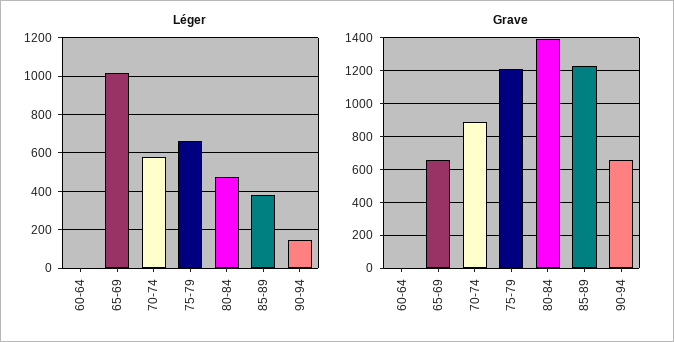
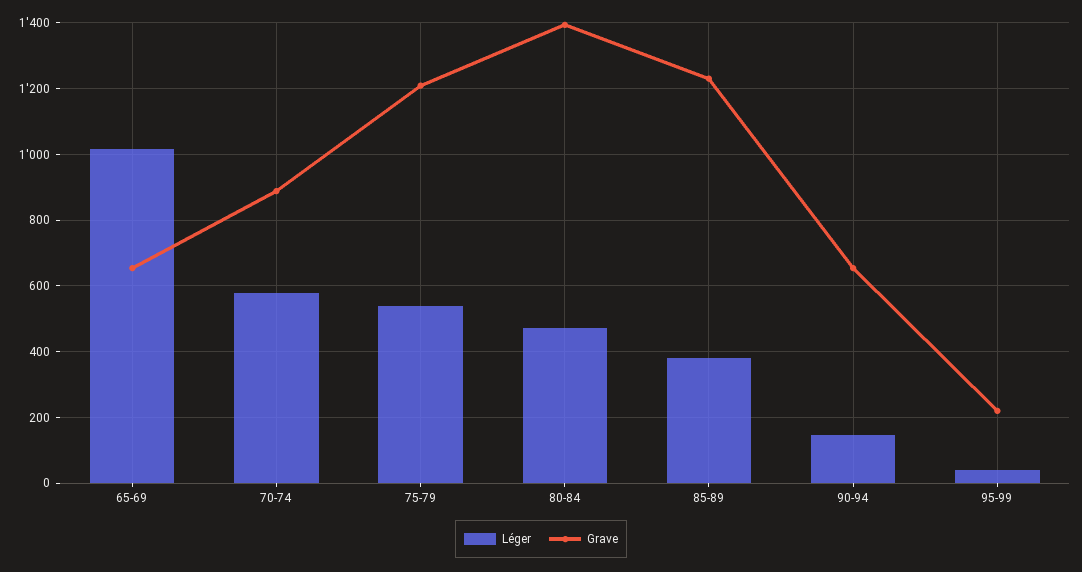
Léger, 60-64: 0 -> none
Léger, 75-79: 650 -> 540
Grave, 60-64: 0 -> none
Léger, 95-99: none -> 40
Grave, 95-99: none -> 220

